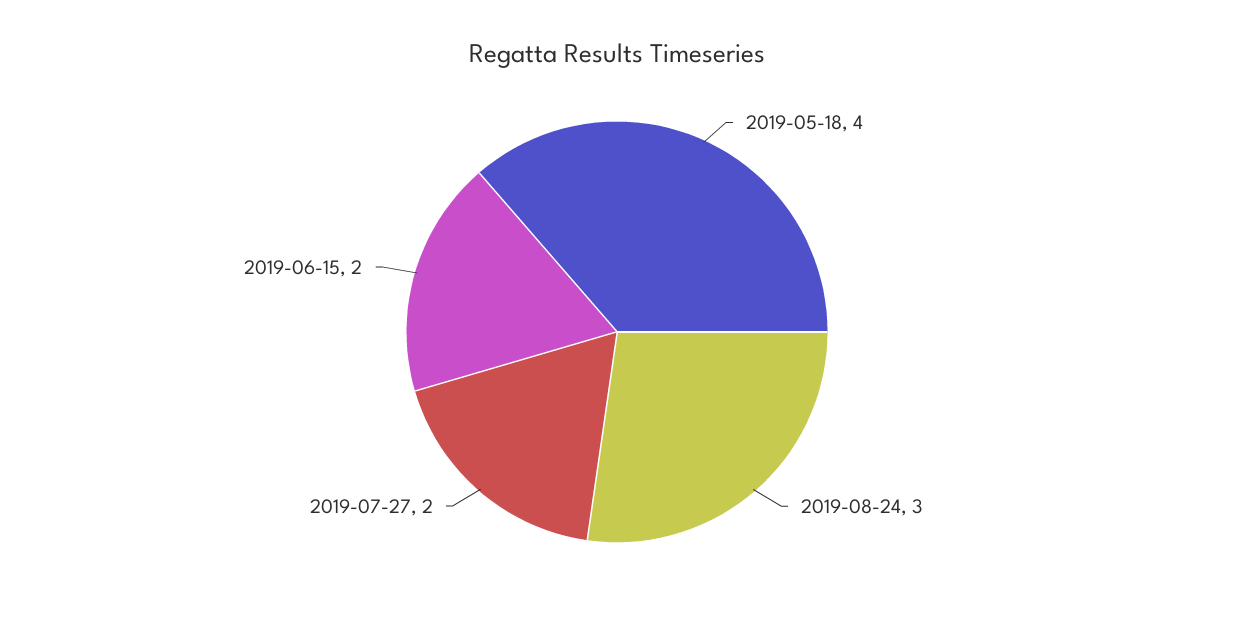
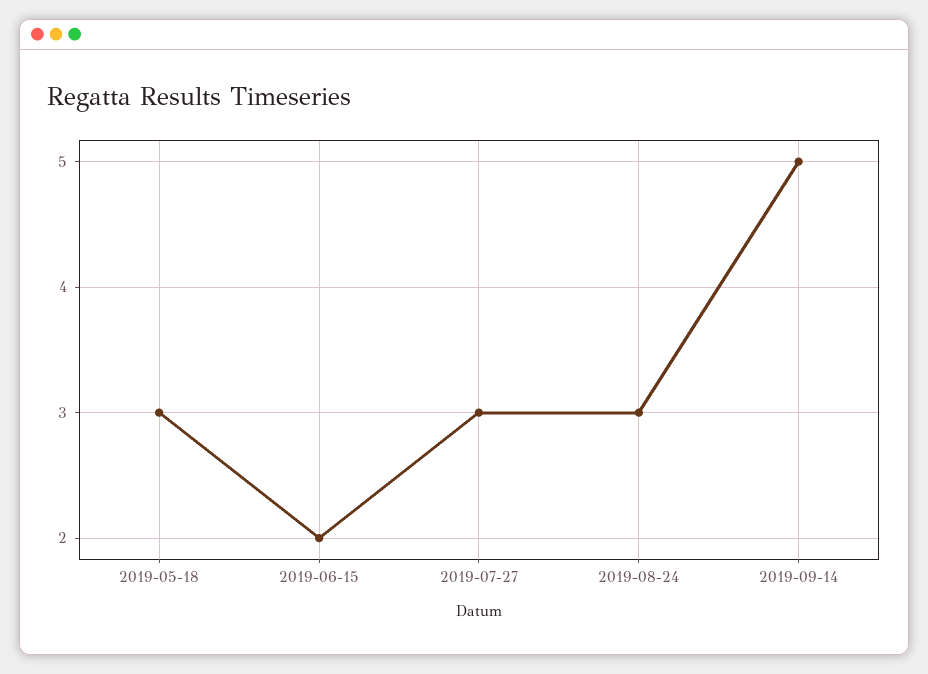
2019-05-18: 4 -> 3
2019-07-27: 2 -> 3
2019-09-14: none -> 5

